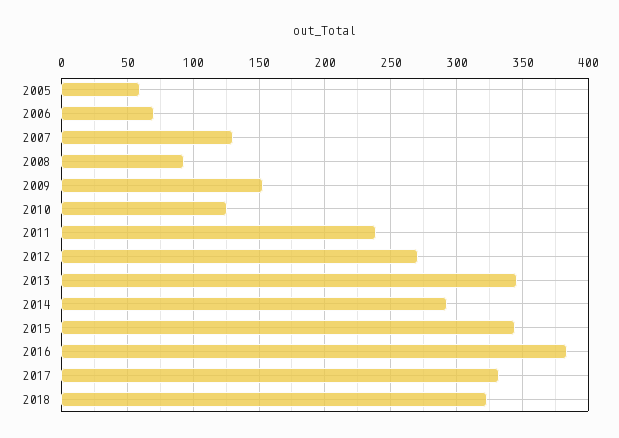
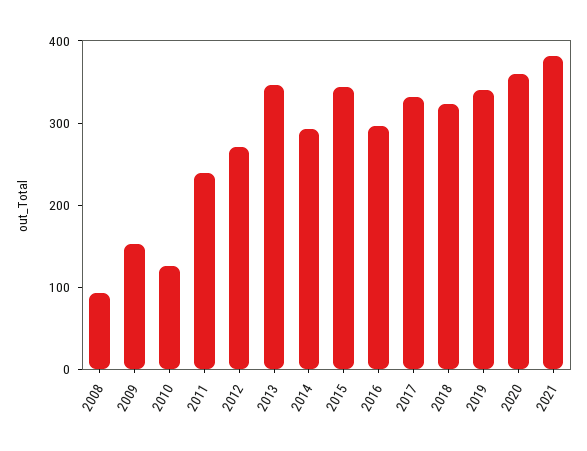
2005: 60 -> none
2006: 70 -> none
2007: 130 -> none
2016: 385 -> 300
2019: none -> 340
2020: none -> 360
2021: none -> 380

